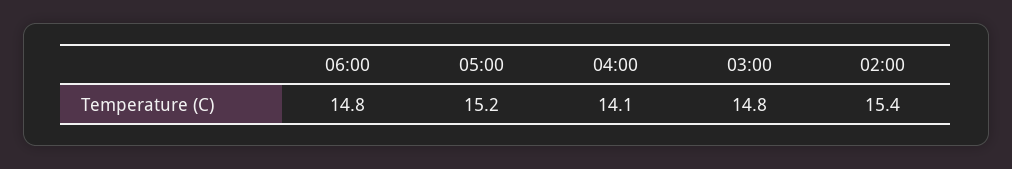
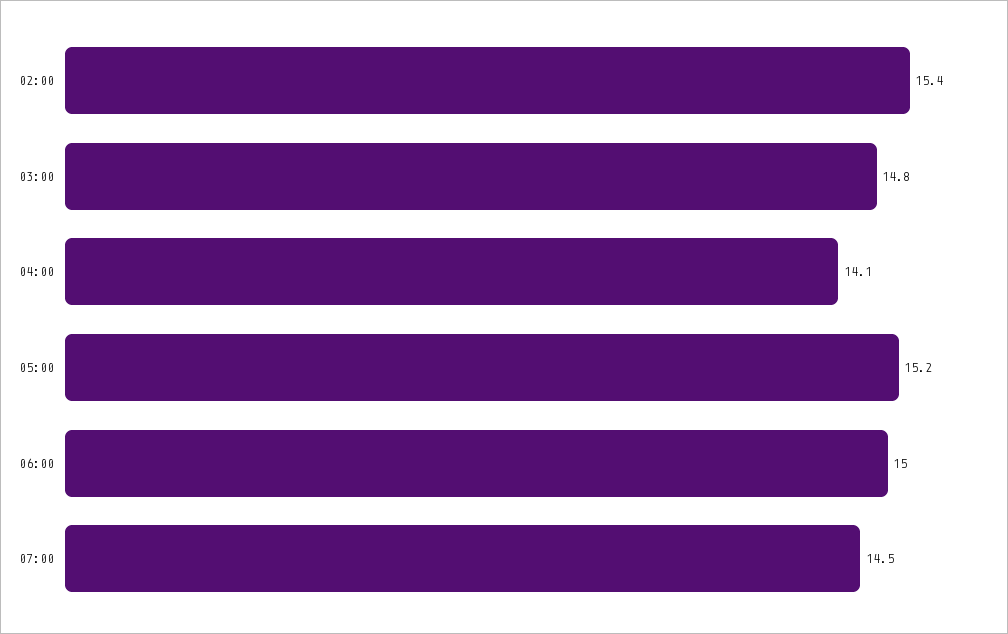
06:00: 14.8 -> 15
07:00: none -> 14.5

